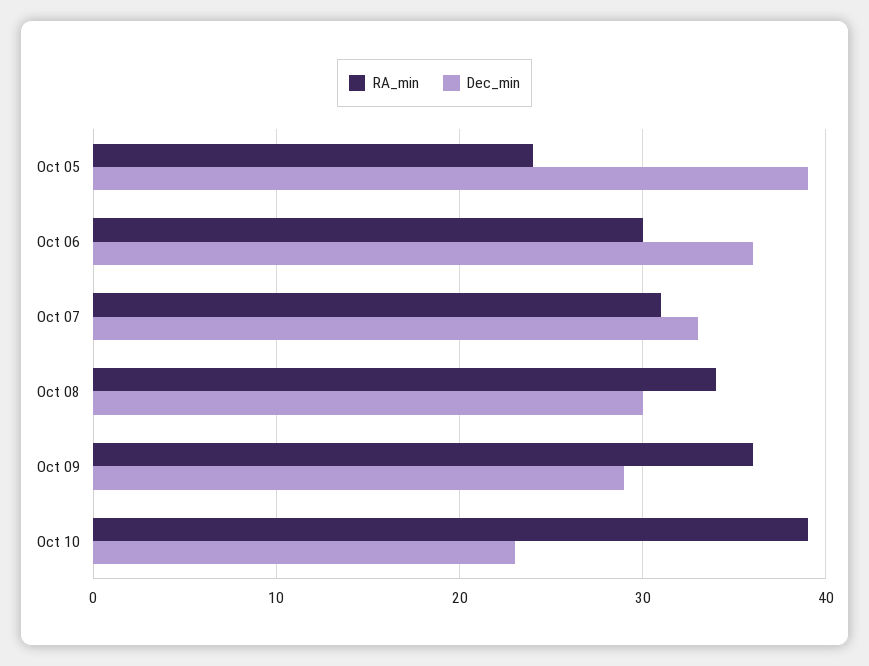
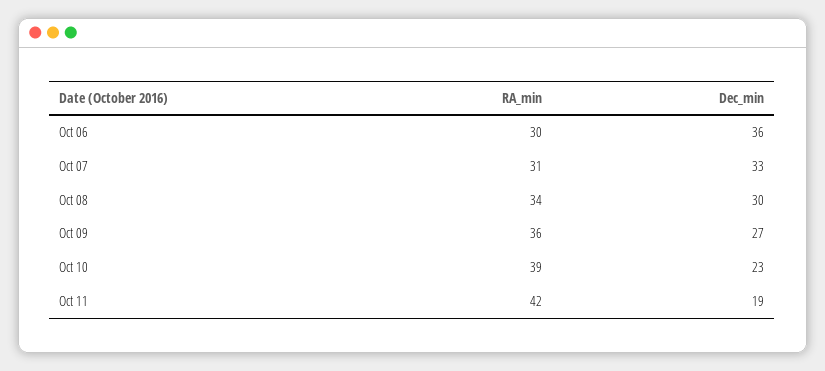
RA_min, Oct 05: 24 -> none
Dec_min, Oct 05: 39 -> none
Dec_min, Oct 09: 29 -> 27
RA_min, Oct 11: none -> 42
Dec_min, Oct 11: none -> 19

